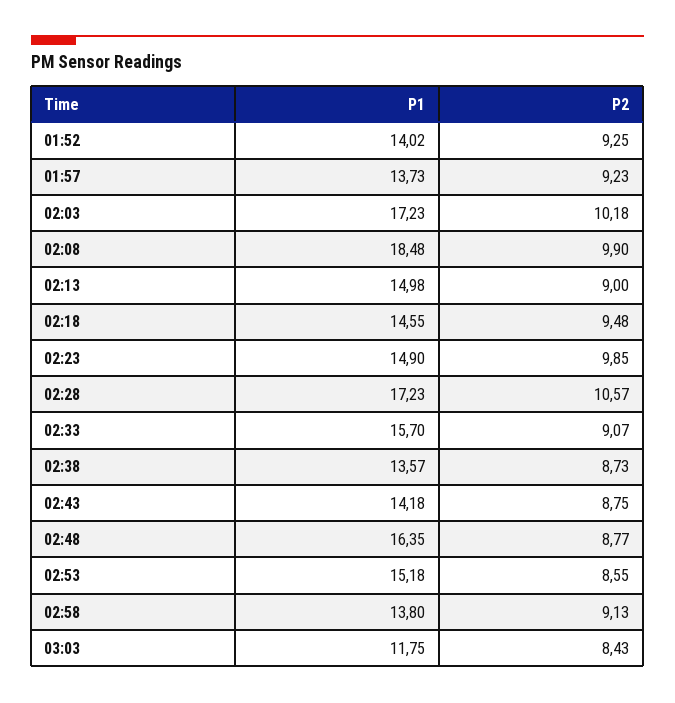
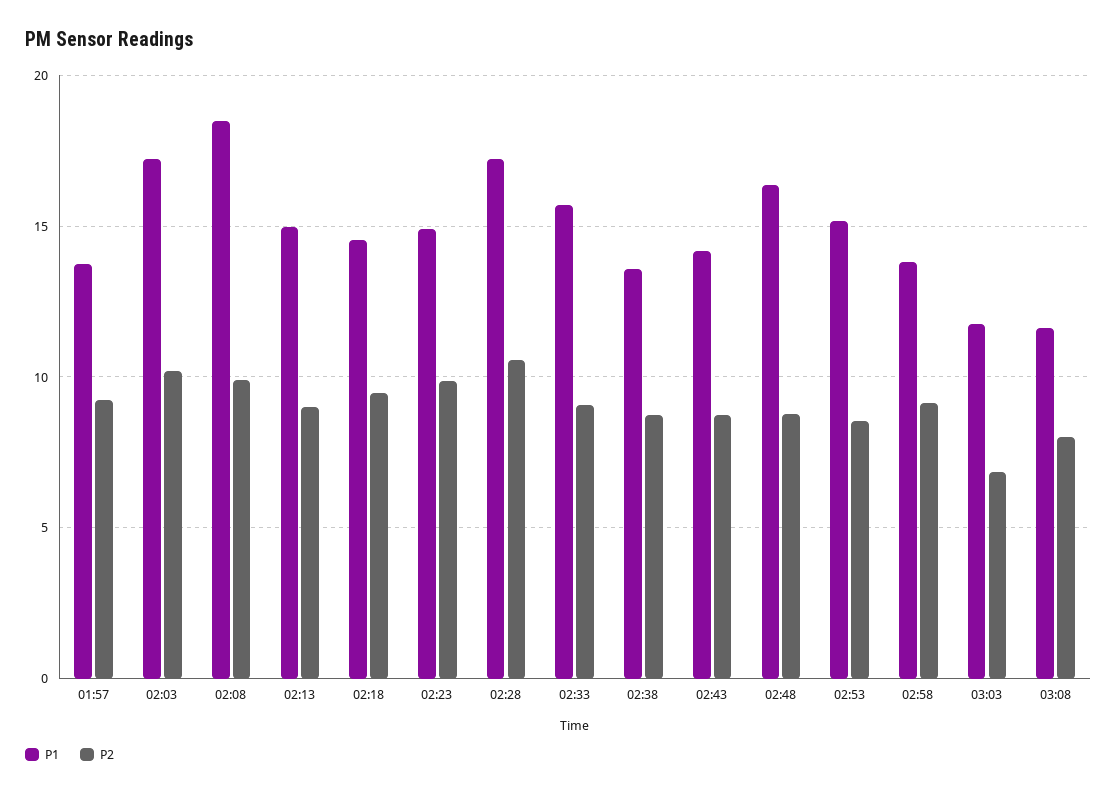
P1, 01:52: 14.02 -> none
P2, 01:52: 9.25 -> none
P2, 03:03: 8.43 -> 7
P1, 03:08: none -> 11.5
P2, 03:08: none -> 8

